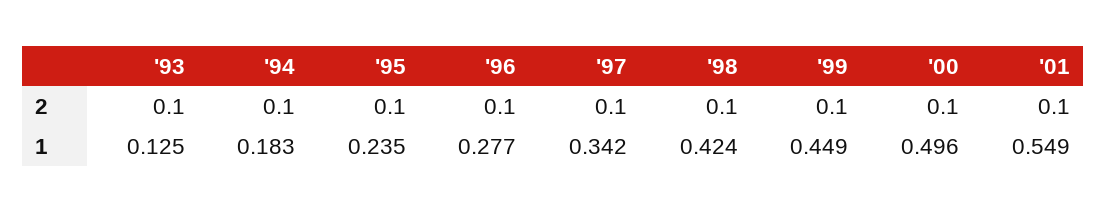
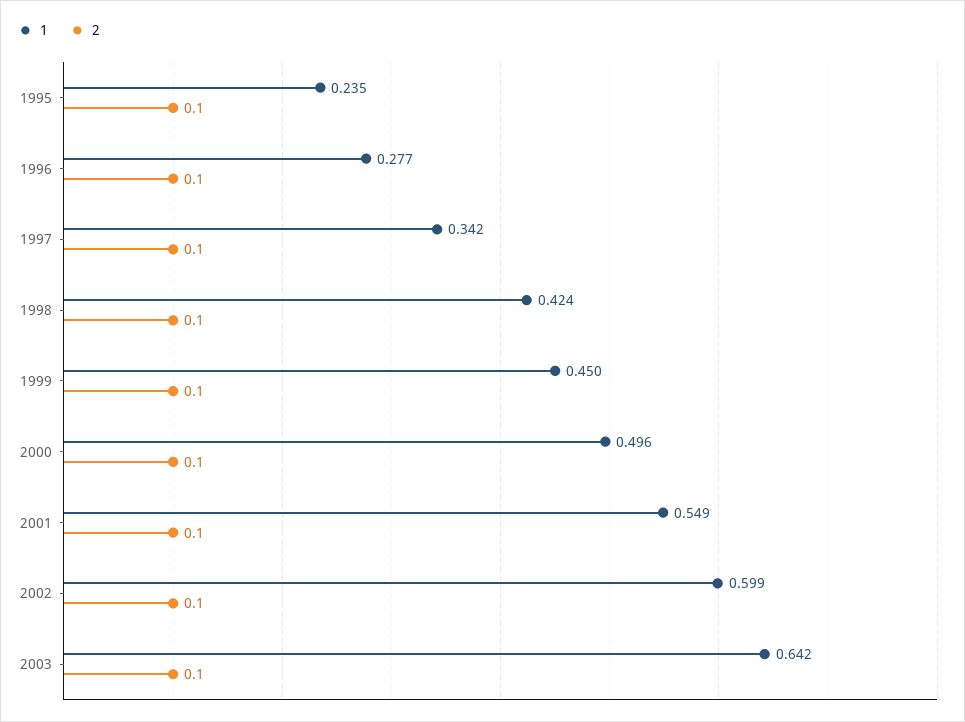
2, '93: 0.1 -> none
2, '94: 0.1 -> none
1, '93: 0.125 -> none
1, '94: 0.183 -> none
1, '99: 0.449 -> 0.45
1, 2002: none -> 0.599
2, 2002: none -> 0.1
1, 2003: none -> 0.642
2, 2003: none -> 0.1

